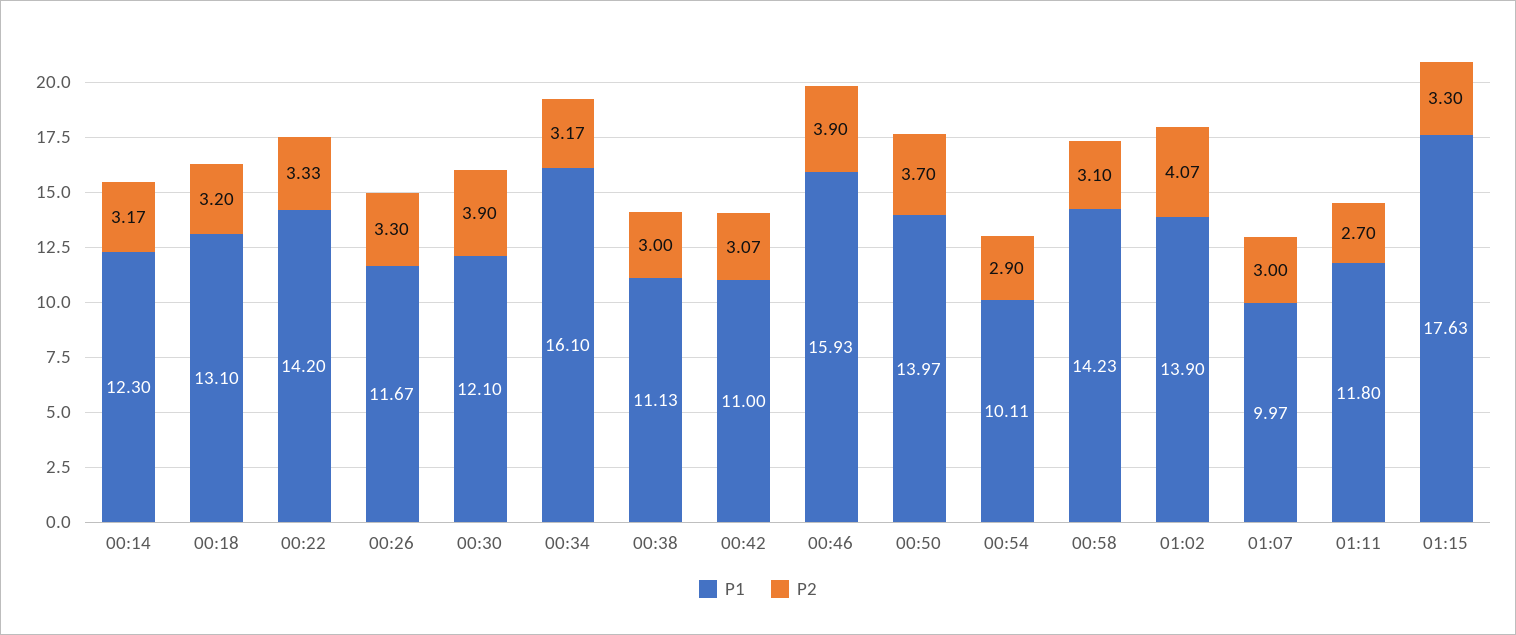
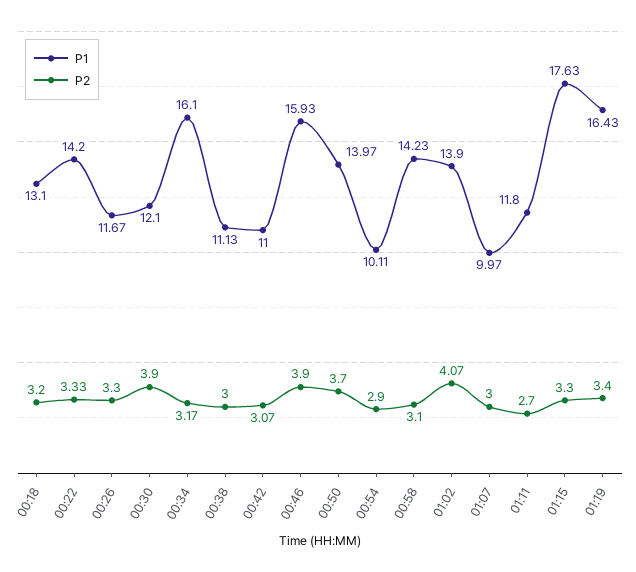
P1, 00:14: 12.3 -> none
P2, 00:14: 3.17 -> none
P1, 01:19: none -> 16.43
P2, 01:19: none -> 3.4

